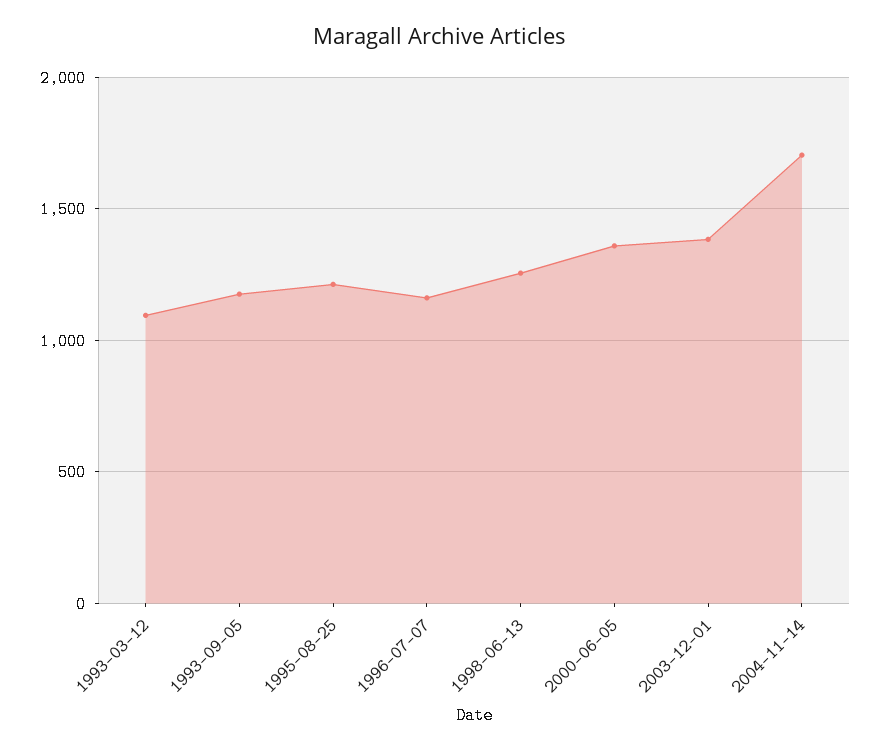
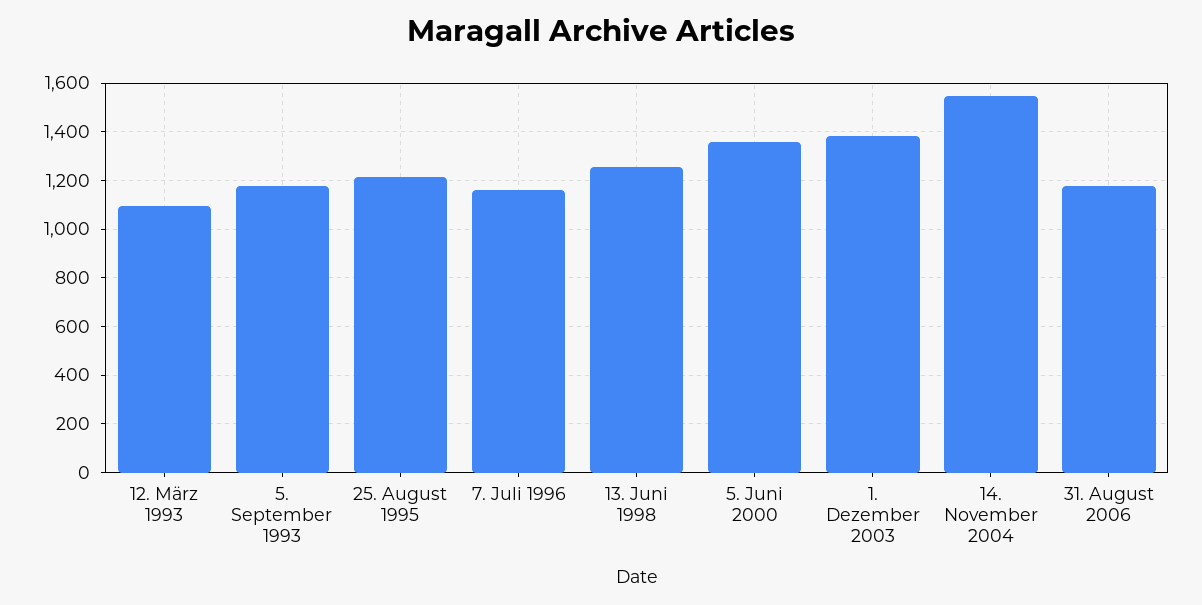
2004-11-14: 1700 -> 1550
31. August 2006: none -> 1175

